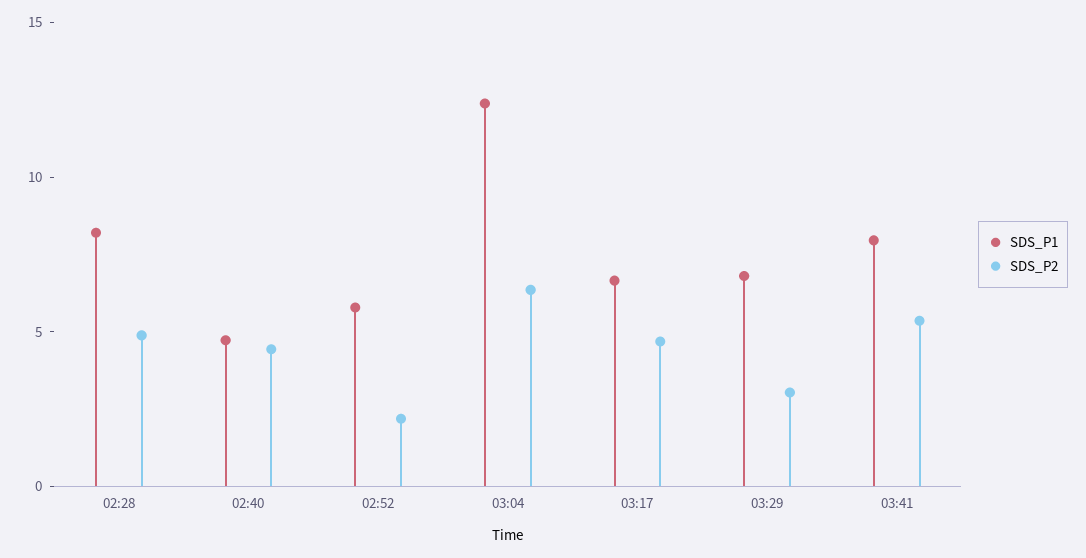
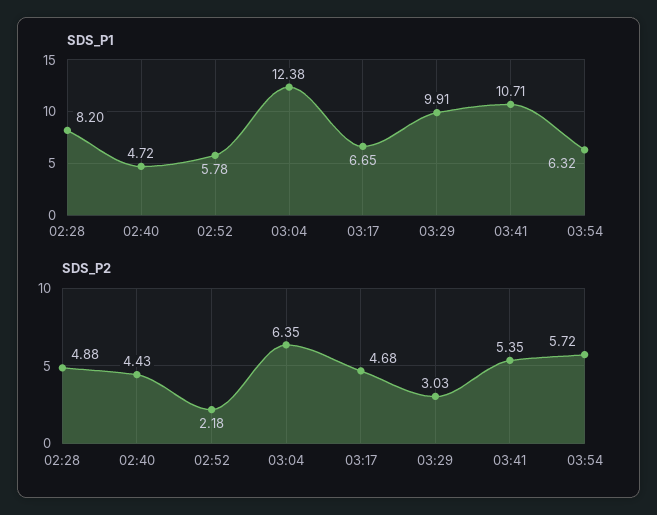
SDS_P1, 03:29: 7 -> 9.91
SDS_P1, 03:41: 8 -> 10.71
SDS_P1, 03:54: none -> 6.32
SDS_P2, 03:54: none -> 5.72

